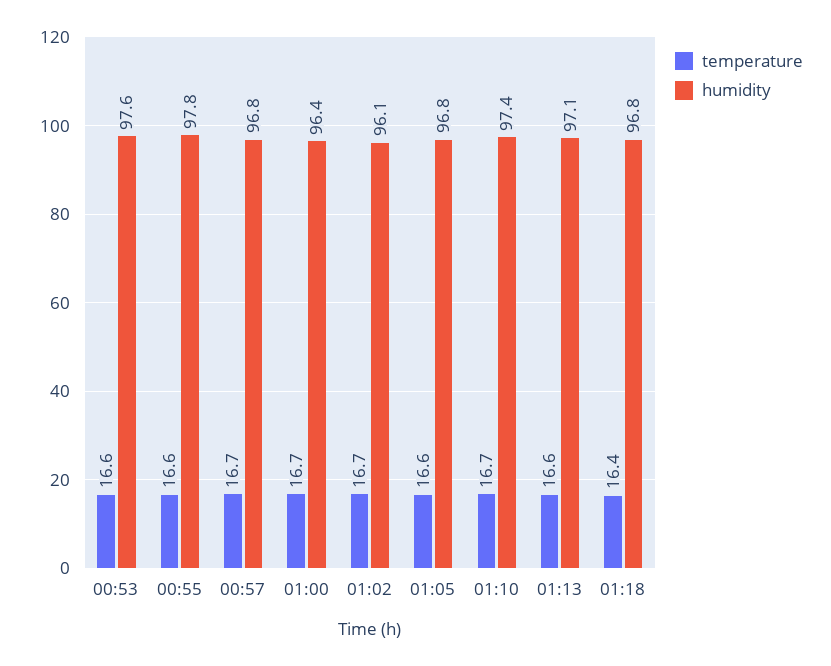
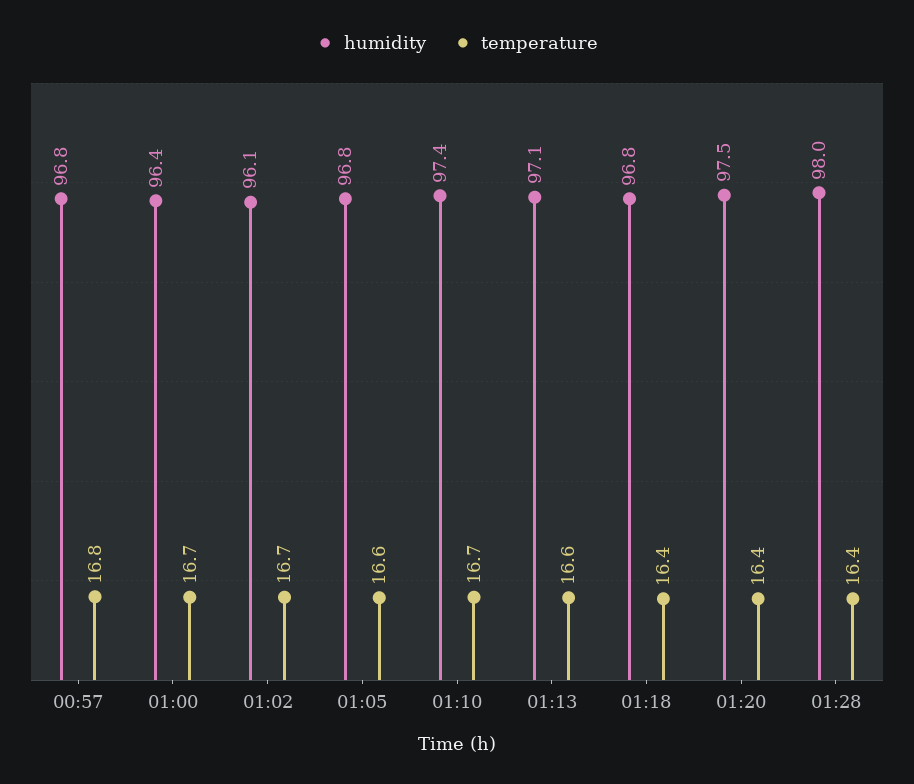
temperature, 00:53: 16.6 -> none
humidity, 00:53: 97.6 -> none
temperature, 00:55: 16.6 -> none
humidity, 00:55: 97.8 -> none
temperature, 00:57: 16.7 -> 16.8
humidity, 01:20: none -> 97.5
temperature, 01:20: none -> 16.4
humidity, 01:28: none -> 98
temperature, 01:28: none -> 16.4

